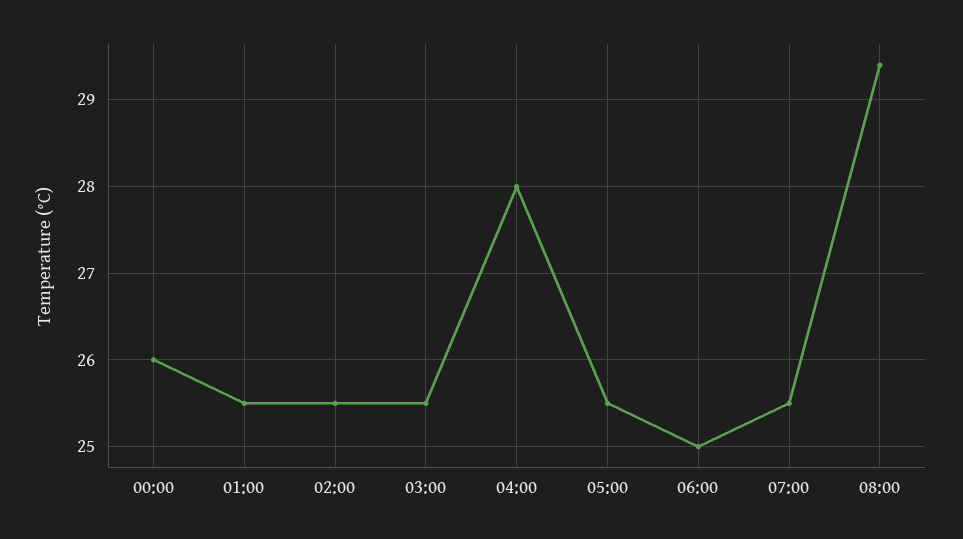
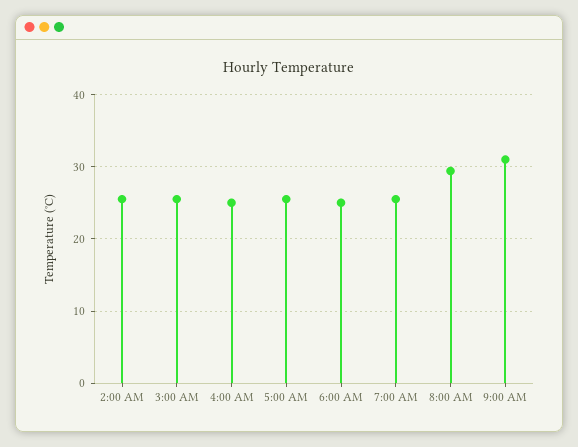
00:00: 26 -> none
01:00: 25.5 -> none
04:00: 28 -> 25
9:00 AM: none -> 31

